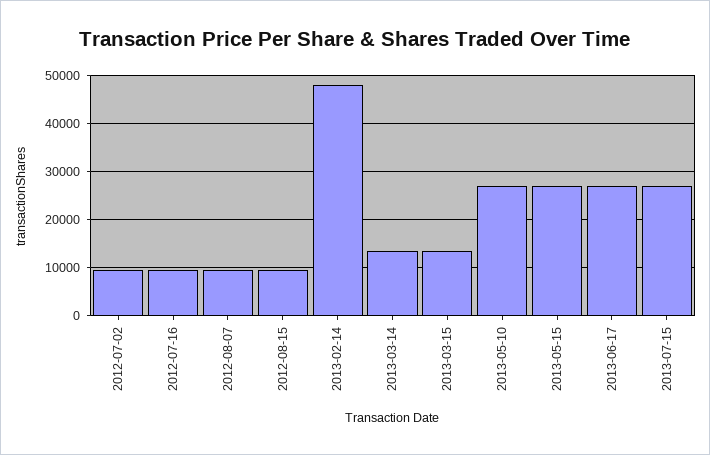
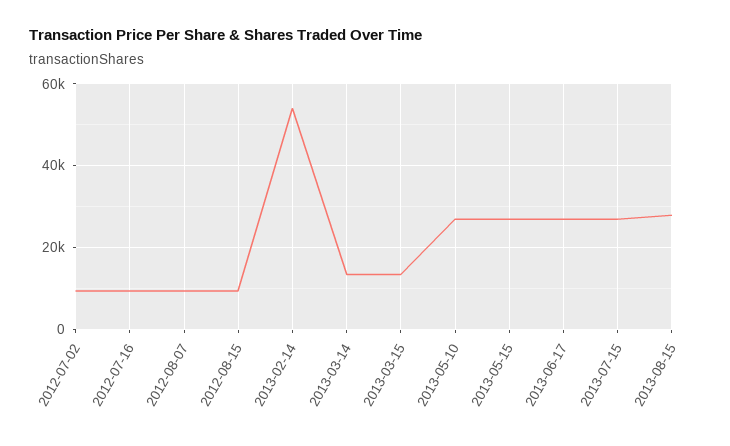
2013-02-14: 48000 -> 54000
2013-08-15: none -> 28000

